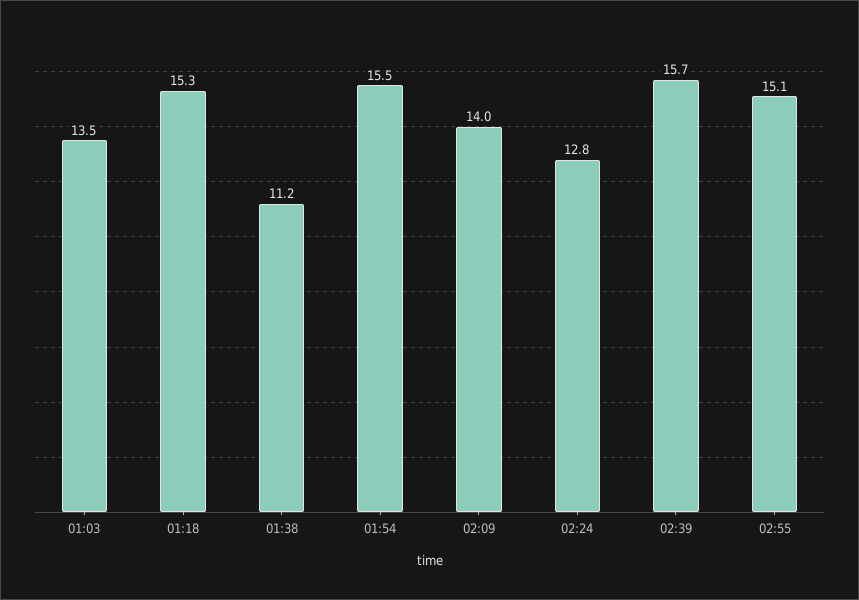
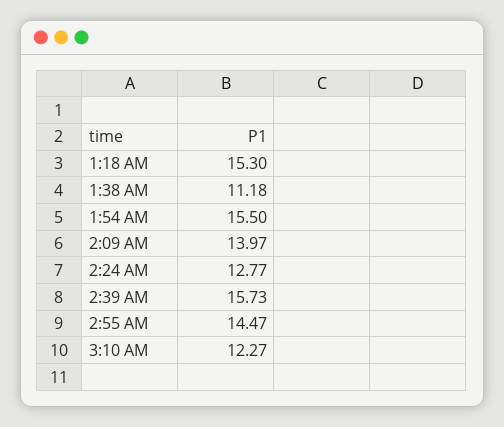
01:03: 13.5 -> none
02:55: 15.1 -> 14.47
3:10 AM: none -> 12.27

